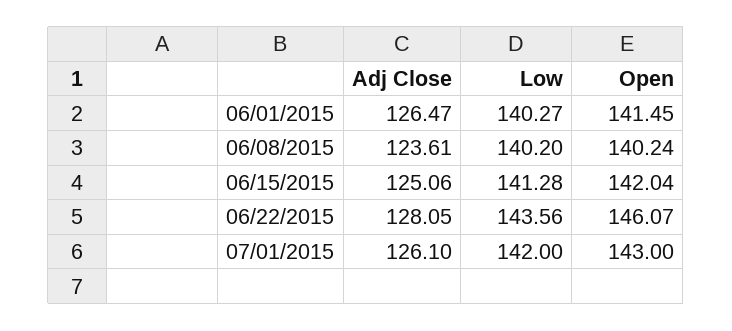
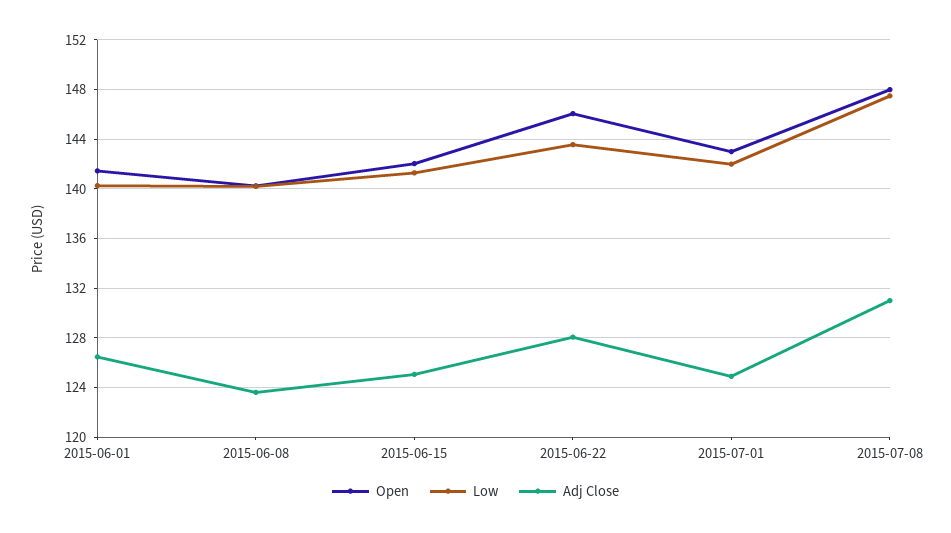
Adj Close, 07/01/2015: 126.1 -> 125
Open, 2015-07-08: none -> 148
Low, 2015-07-08: none -> 147.5
Adj Close, 2015-07-08: none -> 131

